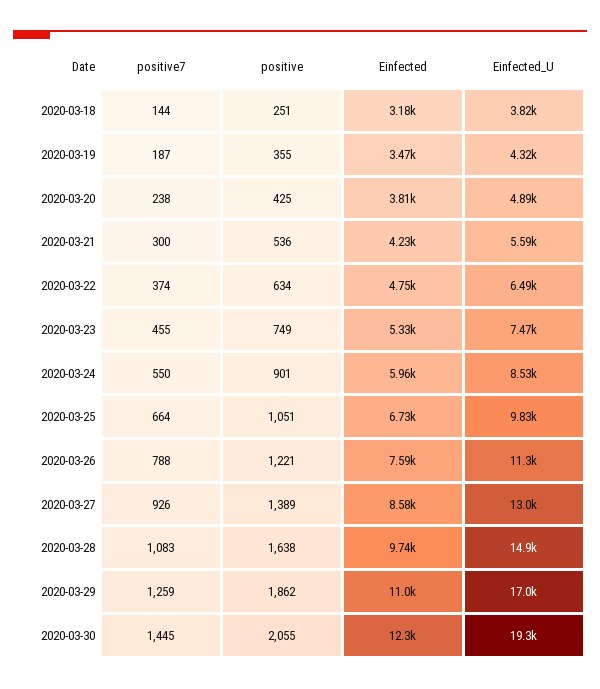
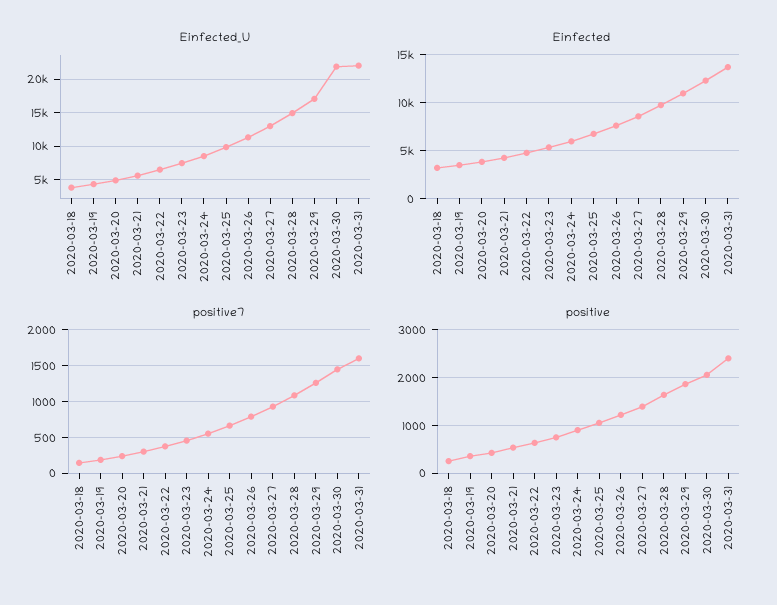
Einfected_U, 2020-03-30: 19300 -> 22000
Einfected_U, 2020-03-31: none -> 22000
Einfected, 2020-03-31: none -> 14000
positive7, 2020-03-31: none -> 1600
positive, 2020-03-31: none -> 2400

